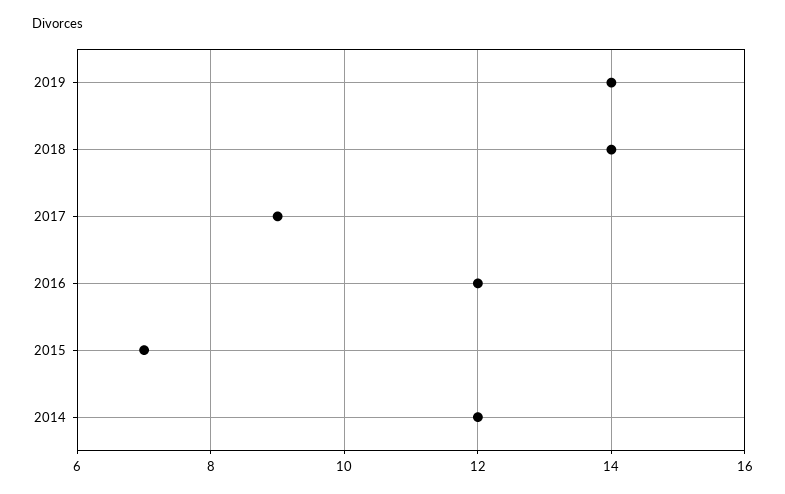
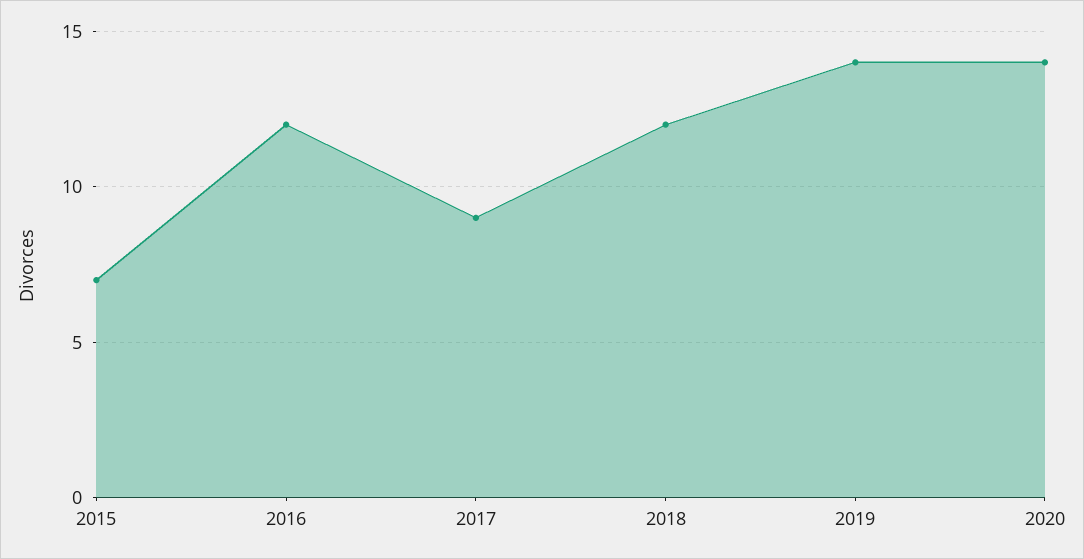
2018: 14 -> 12
2014: 12 -> none
2020: none -> 14

